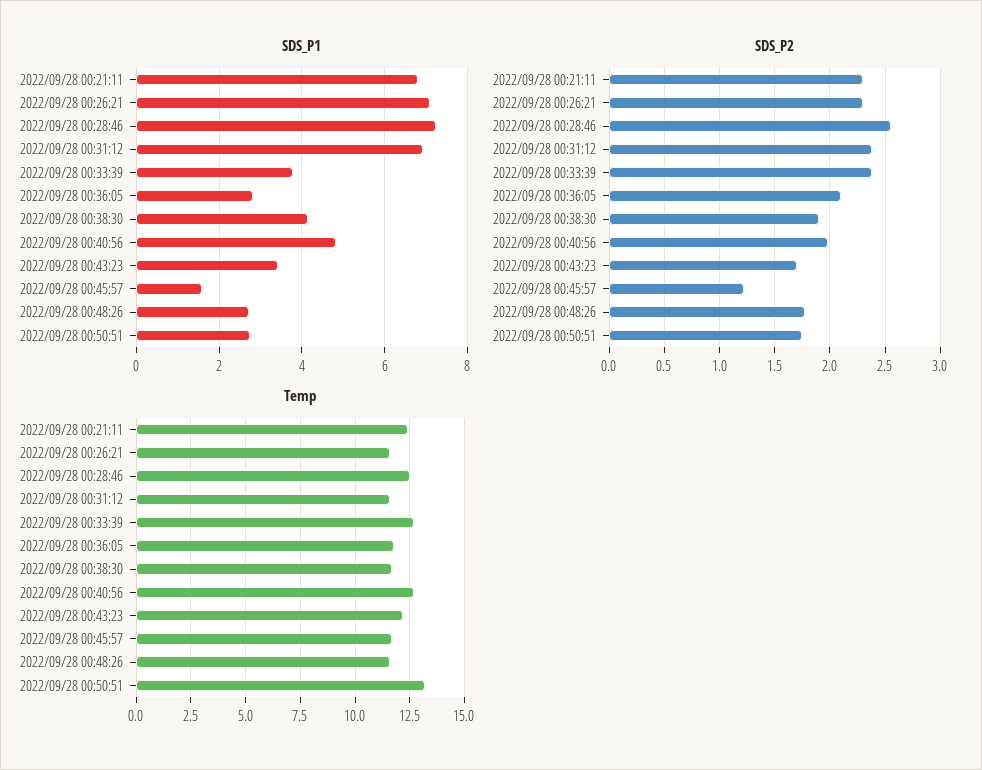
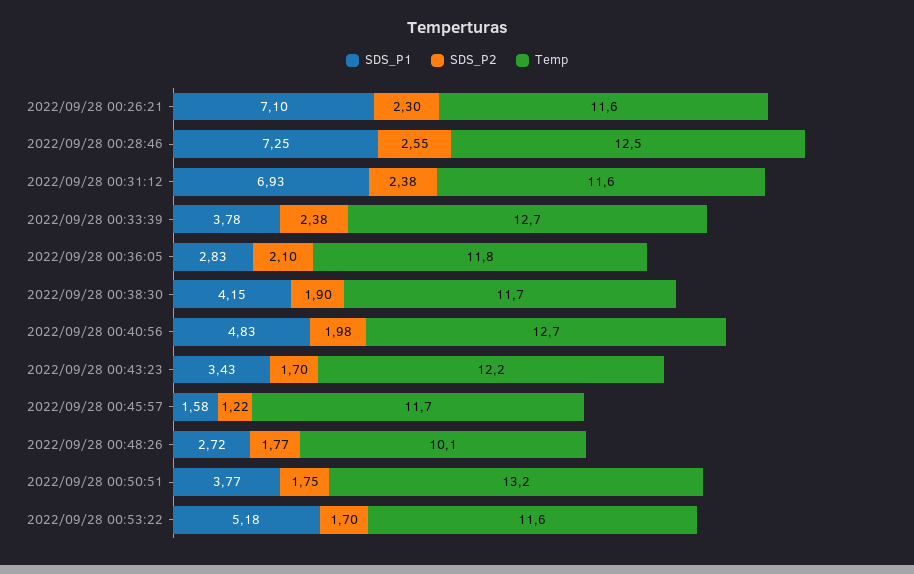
SDS_P1, 2022/09/28 00:21:11: 6.8 -> none
SDS_P1, 2022/09/28 00:50:51: 2.8 -> 3.77
SDS_P2, 2022/09/28 00:21:11: 2.3 -> none
Temp, 2022/09/28 00:21:11: 12.5 -> none
Temp, 2022/09/28 00:48:26: 11.5 -> 10.1
SDS_P1, 2022/09/28 00:53:22: none -> 5.18
SDS_P2, 2022/09/28 00:53:22: none -> 1.7
Temp, 2022/09/28 00:53:22: none -> 11.6

